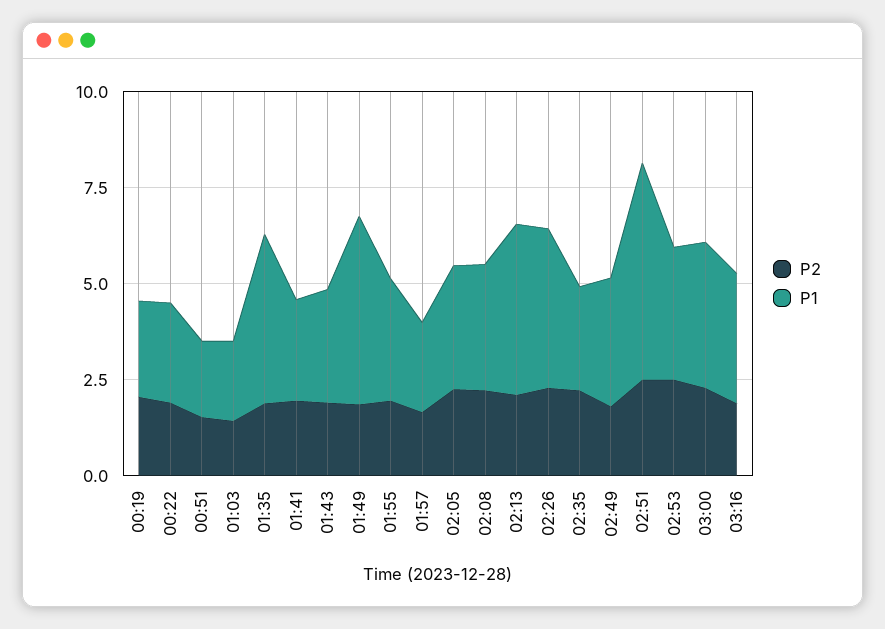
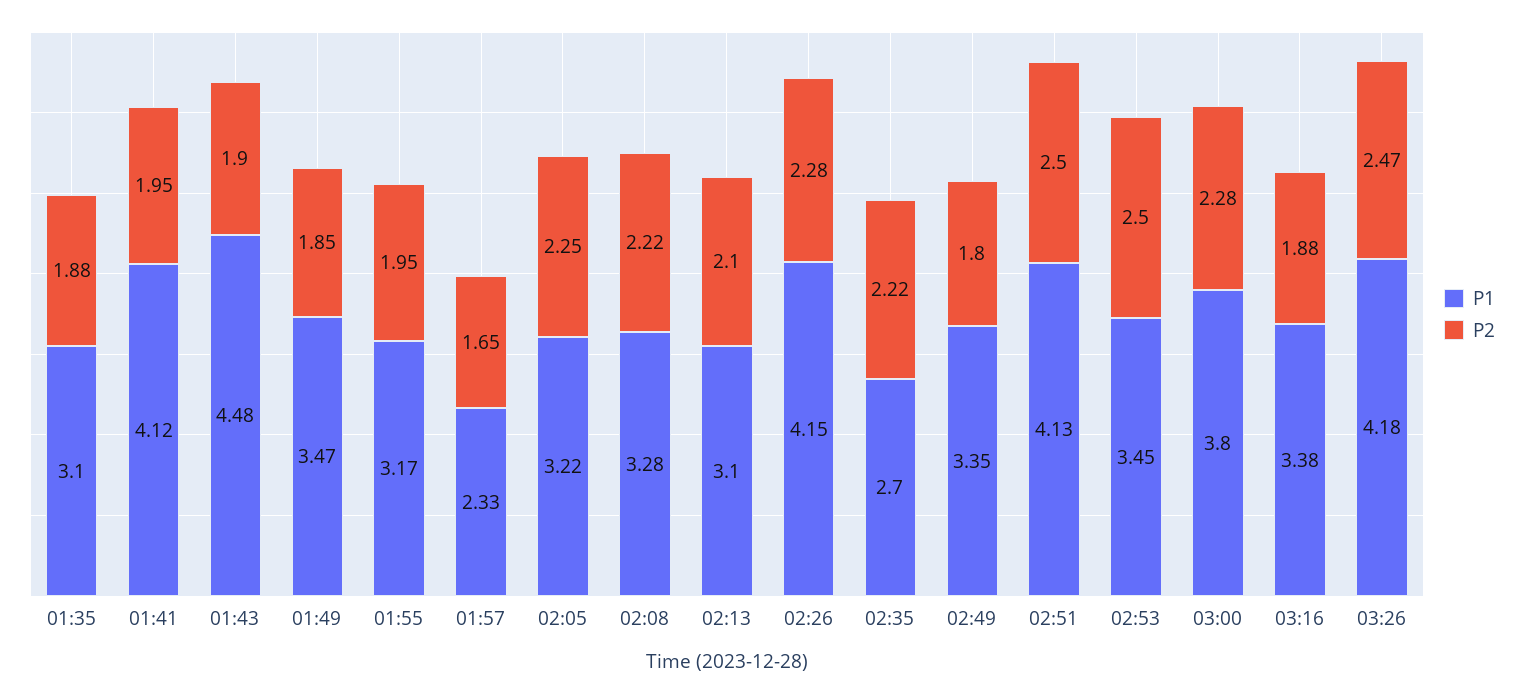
P2, 00:19: 2 -> none
P1, 00:19: 2.5 -> none
P2, 00:22: 2 -> none
P1, 00:22: 2.5 -> none
P2, 00:51: 1.5 -> none
P1, 00:51: 2 -> none
P2, 01:03: 1.5 -> none
P1, 01:03: 2 -> none
P1, 01:35: 4.5 -> 3.1
P1, 01:41: 2.5 -> 4.12
P1, 01:43: 3 -> 4.48
P1, 01:49: 5 -> 3.47
P1, 02:13: 4.5 -> 3.1
P1, 02:51: 5.5 -> 4.13
P1, 03:26: none -> 4.18
P2, 03:26: none -> 2.47

